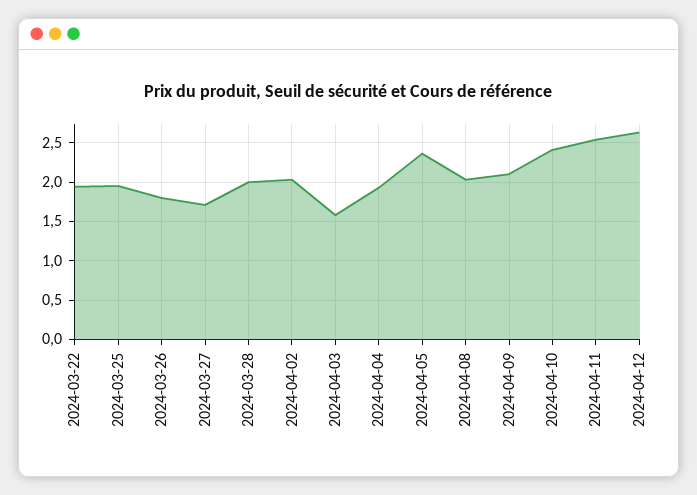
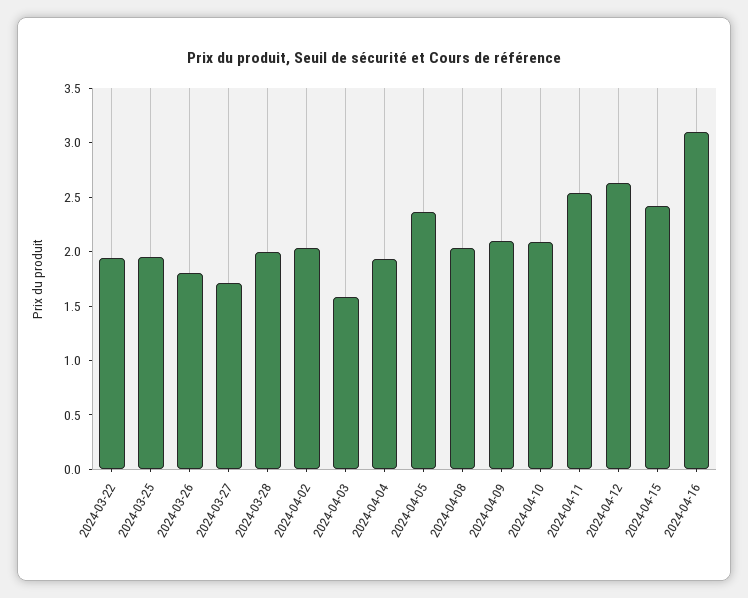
2024-04-10: 2.4 -> 2.1
2024-04-15: none -> 2.4
2024-04-16: none -> 3.1

